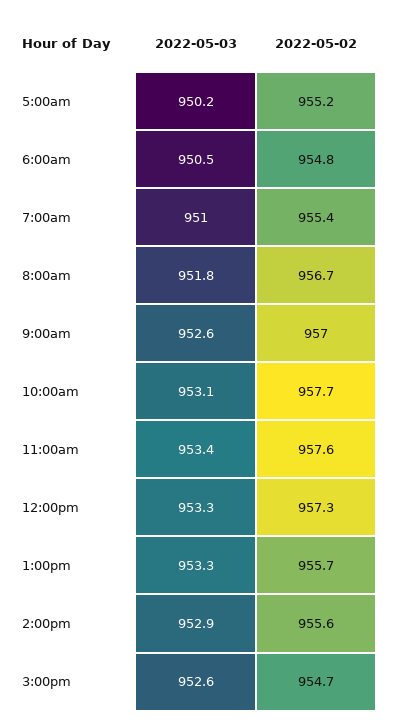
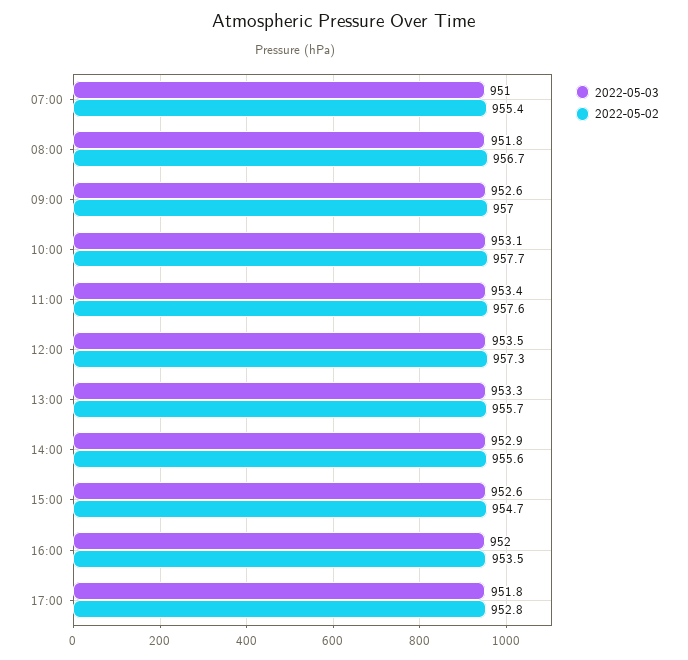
2022-05-03, 5:00am: 950.2 -> none
2022-05-02, 5:00am: 955.2 -> none
2022-05-03, 6:00am: 950.5 -> none
2022-05-02, 6:00am: 954.8 -> none
2022-05-03, 12:00pm: 953.3 -> 953.5
2022-05-03, 16:00: none -> 952
2022-05-02, 16:00: none -> 953.5
2022-05-03, 17:00: none -> 951.8
2022-05-02, 17:00: none -> 952.8

